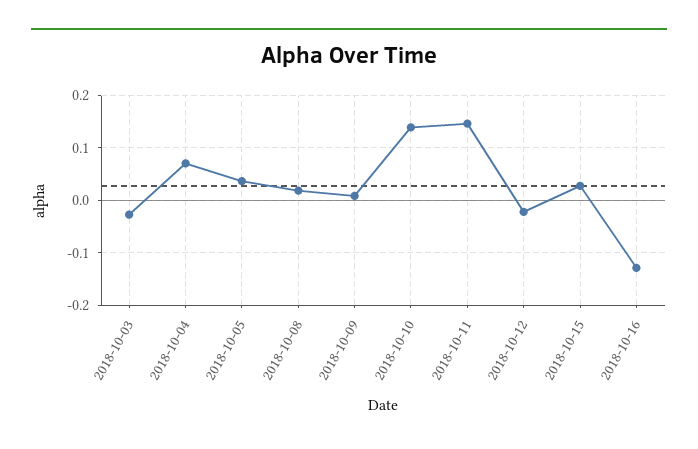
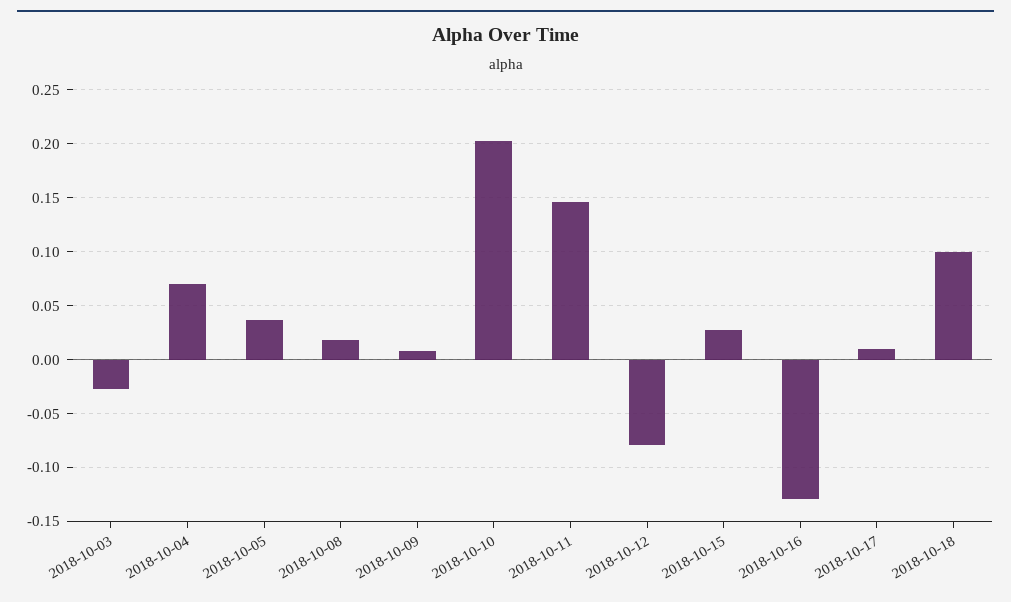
2018-10-10: 0.14 -> 0.2
2018-10-12: -0.02 -> -0.08
2018-10-17: none -> 0.01
2018-10-18: none -> 0.1

